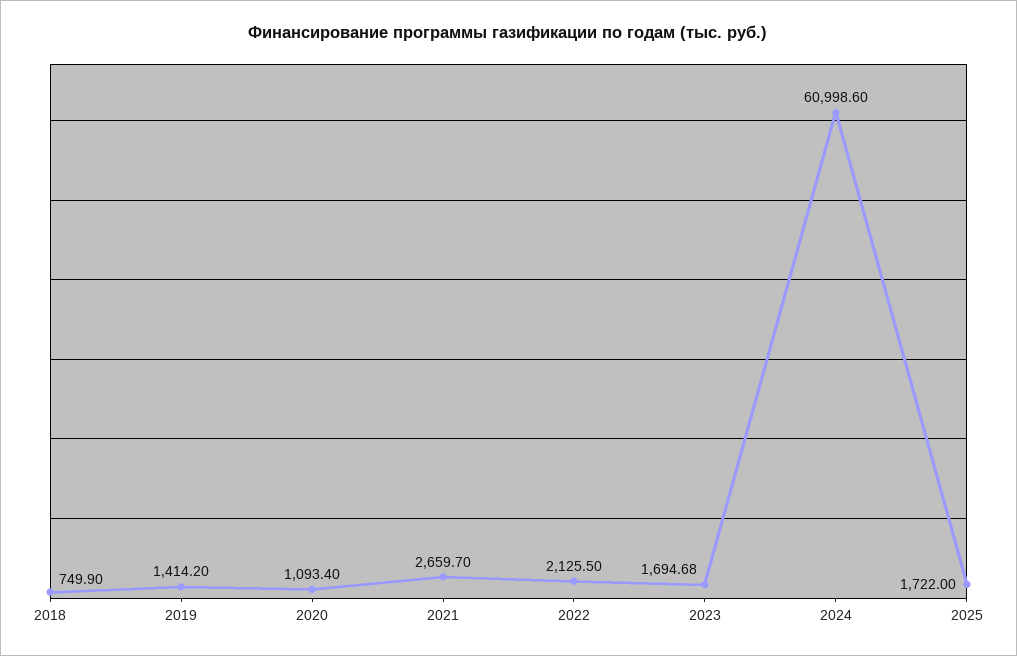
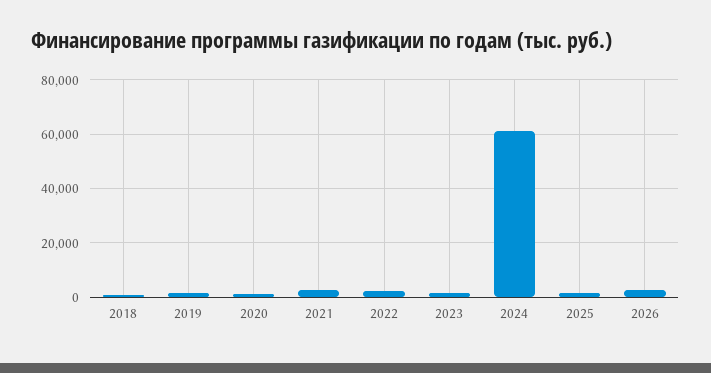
2026: none -> 2500

